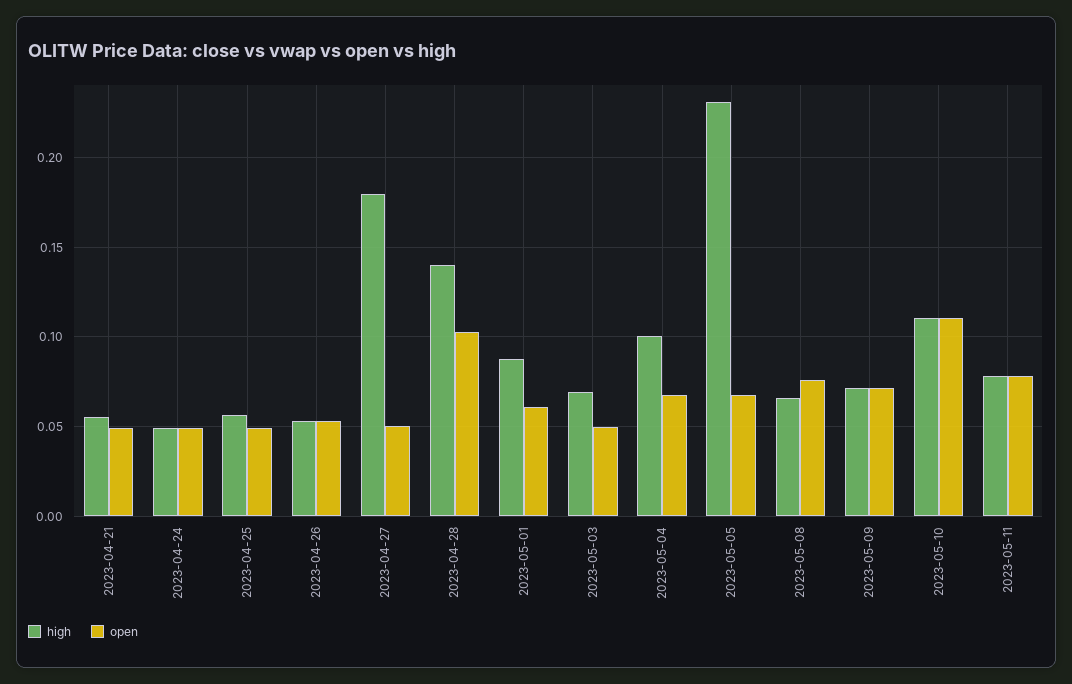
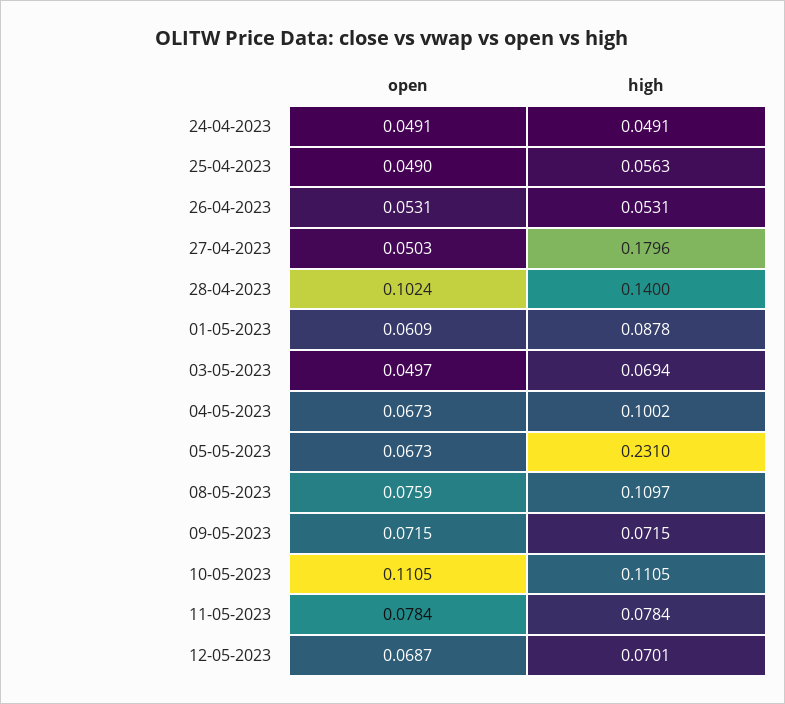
high, 2023-04-21: 0.055 -> none
open, 2023-04-21: 0.05 -> none
high, 2023-05-08: 0.065 -> 0.1097
open, 12-05-2023: none -> 0.0687
high, 12-05-2023: none -> 0.0701

